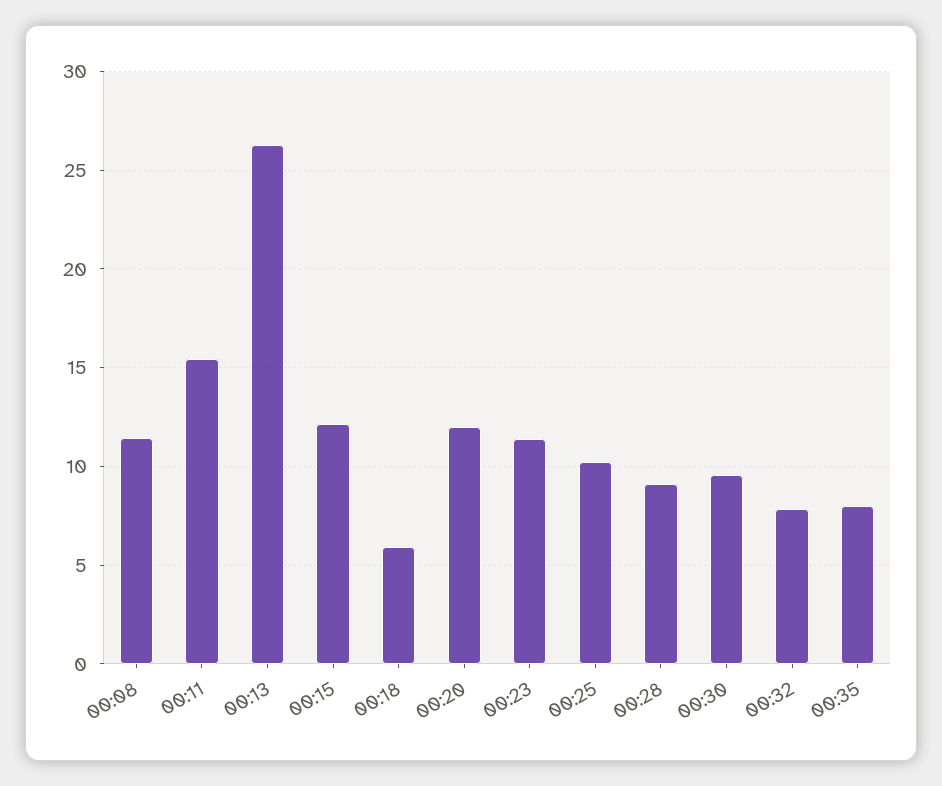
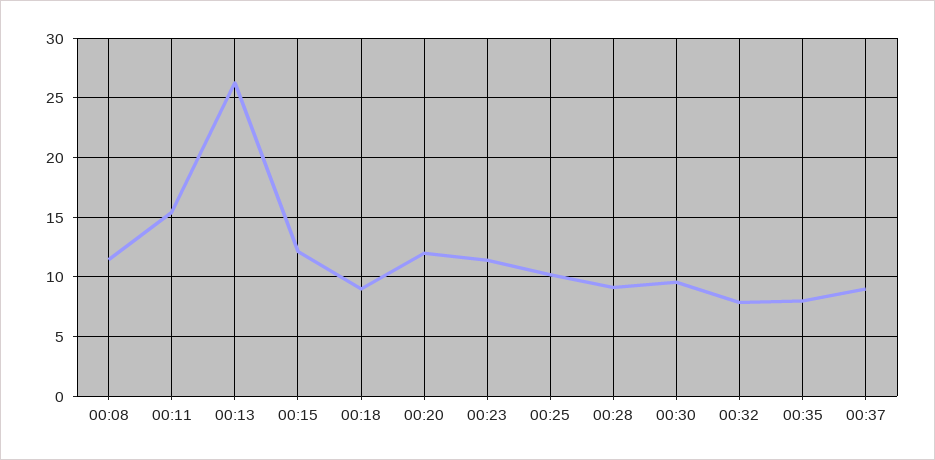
00:18: 6 -> 9
00:37: none -> 9

